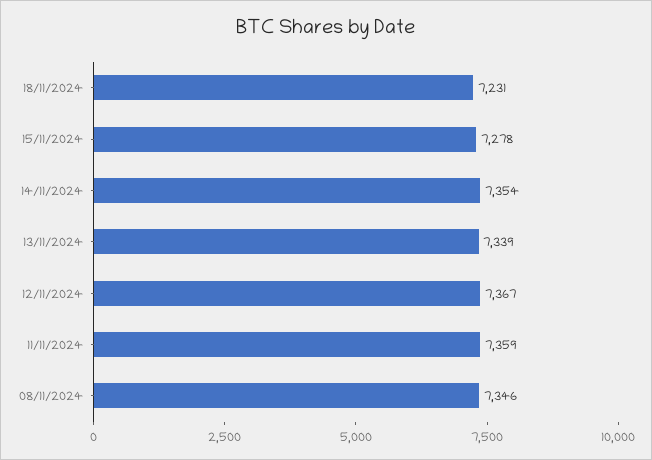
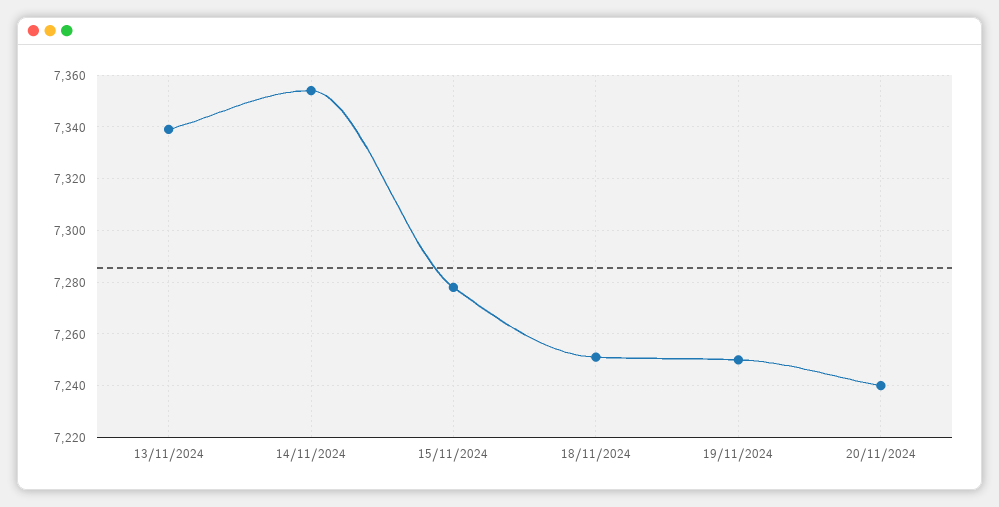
18/11/2024: 7231 -> 7250
12/11/2024: 7367 -> none
11/11/2024: 7359 -> none
08/11/2024: 7346 -> none
19/11/2024: none -> 7250
20/11/2024: none -> 7240

